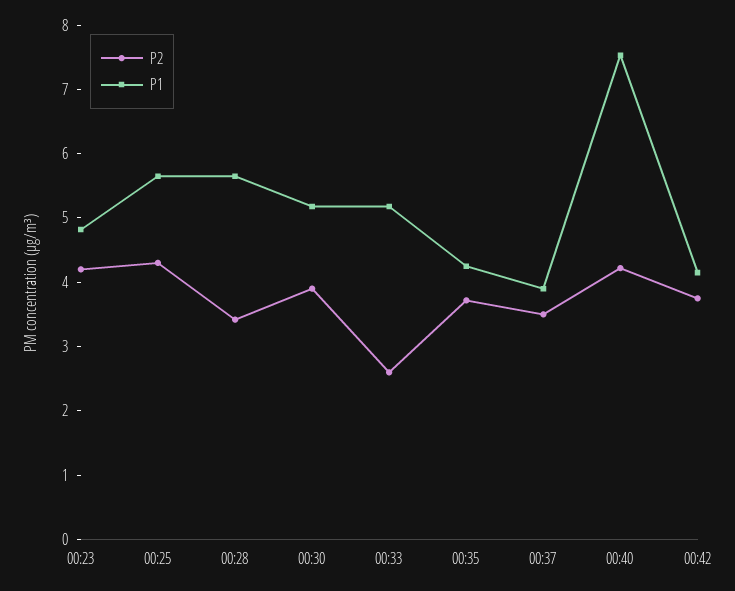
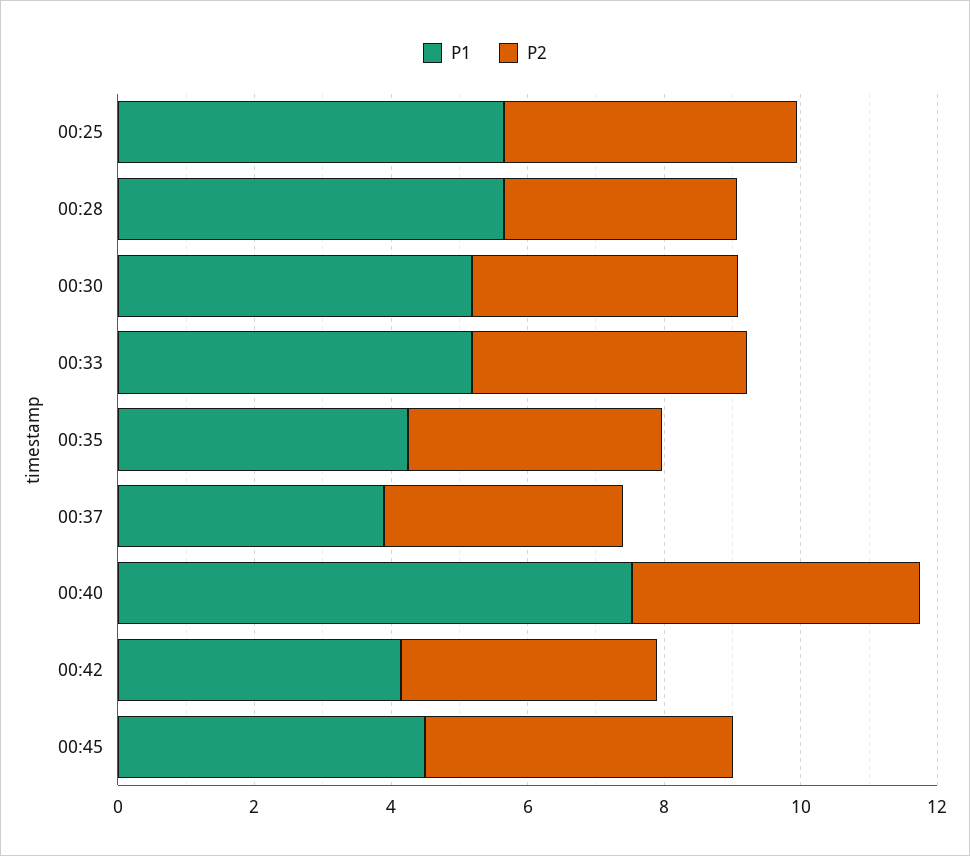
P2, 00:23: 4.2 -> none
P1, 00:23: 4.8 -> none
P2, 00:33: 2.6 -> 4
P1, 00:45: none -> 4.5
P2, 00:45: none -> 4.5

